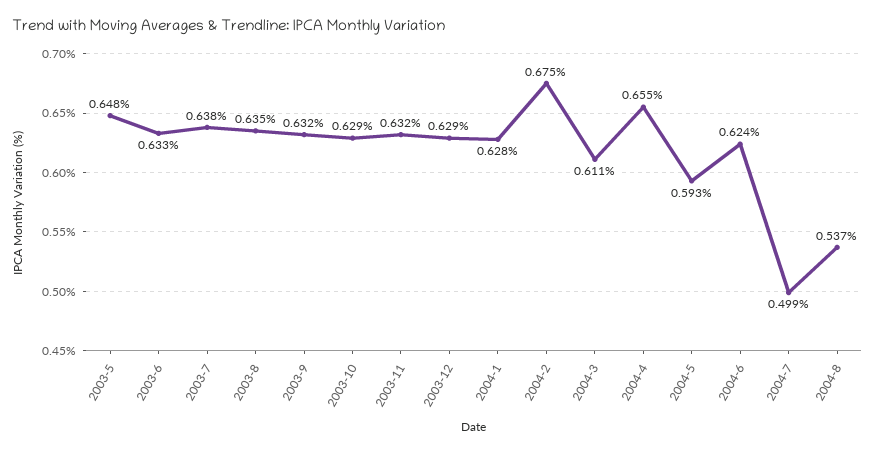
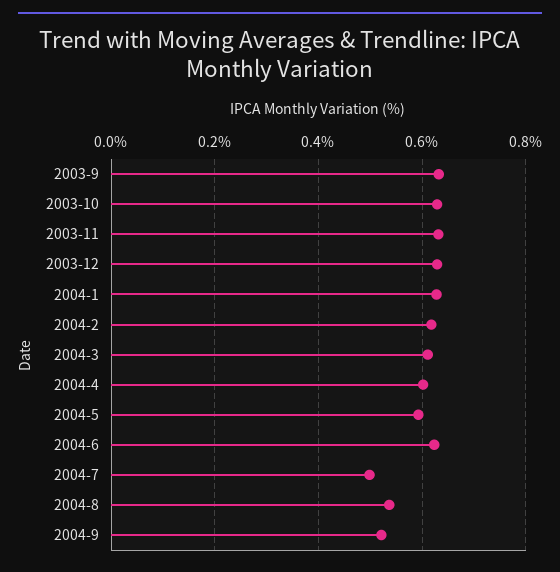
2003-5: 0.648 -> none
2003-6: 0.633 -> none
2003-7: 0.638 -> none
2003-8: 0.635 -> none
2004-2: 0.675 -> 0.62
2004-4: 0.655 -> 0.6
2004-9: none -> 0.52

